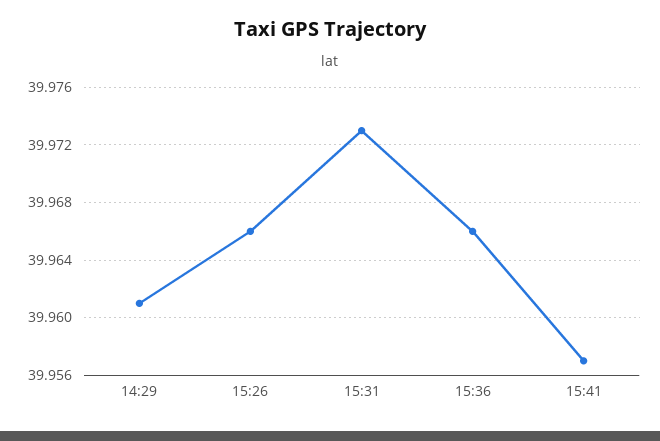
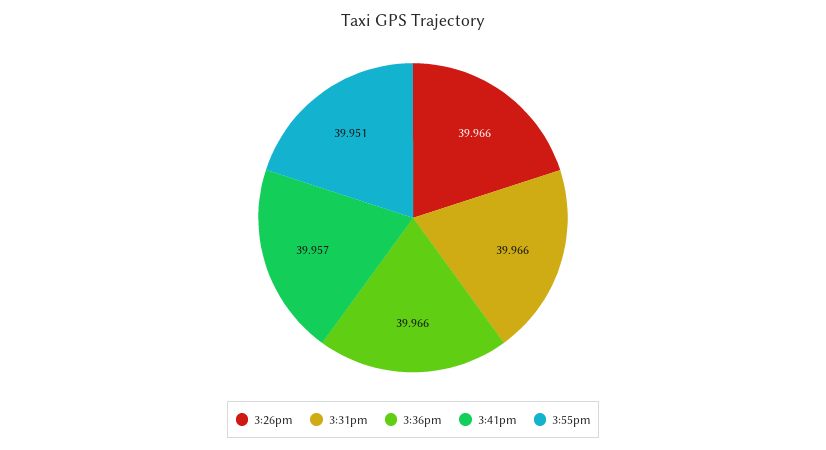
14:29: 39.961 -> none
15:31: 39.973 -> 39.966
3:55pm: none -> 39.951

